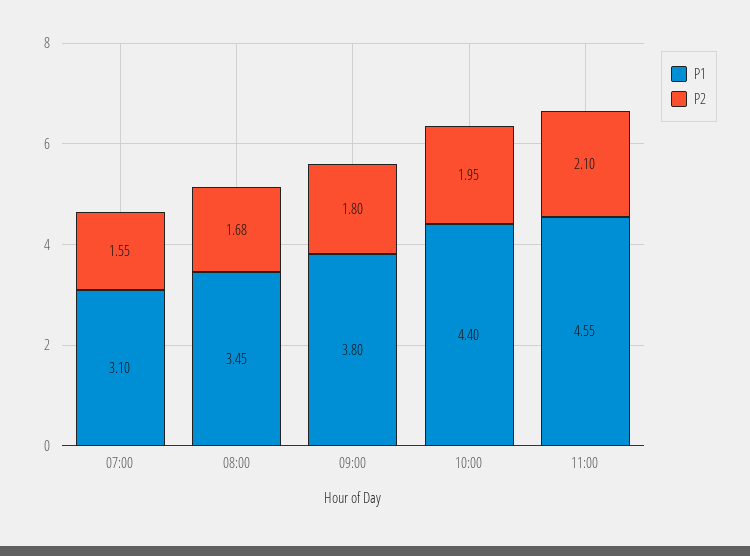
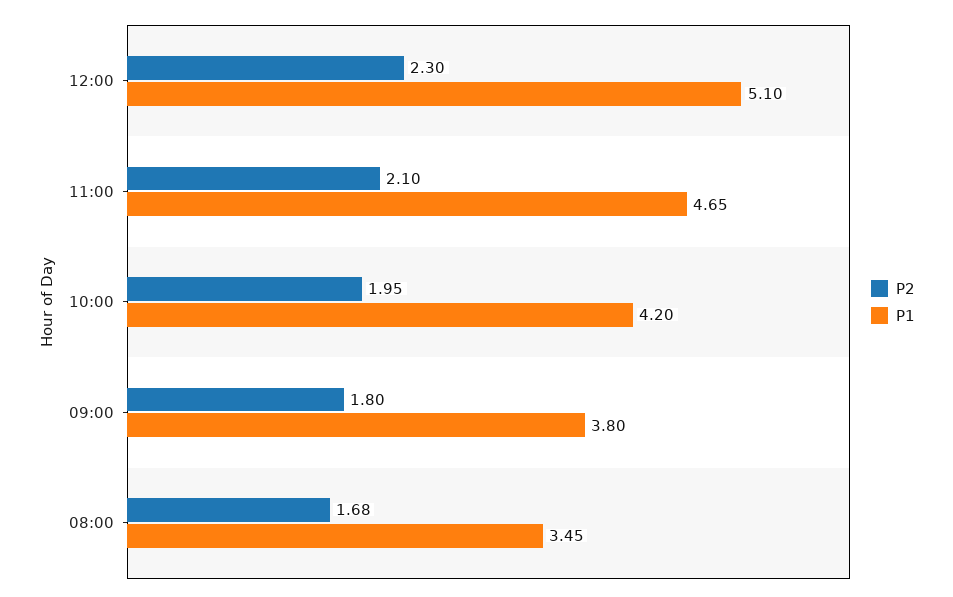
P1, 07:00: 3.1 -> none
P2, 07:00: 1.55 -> none
P1, 10:00: 4.4 -> 4.2
P1, 11:00: 4.55 -> 4.65
P2, 12:00: none -> 2.3
P1, 12:00: none -> 5.1

